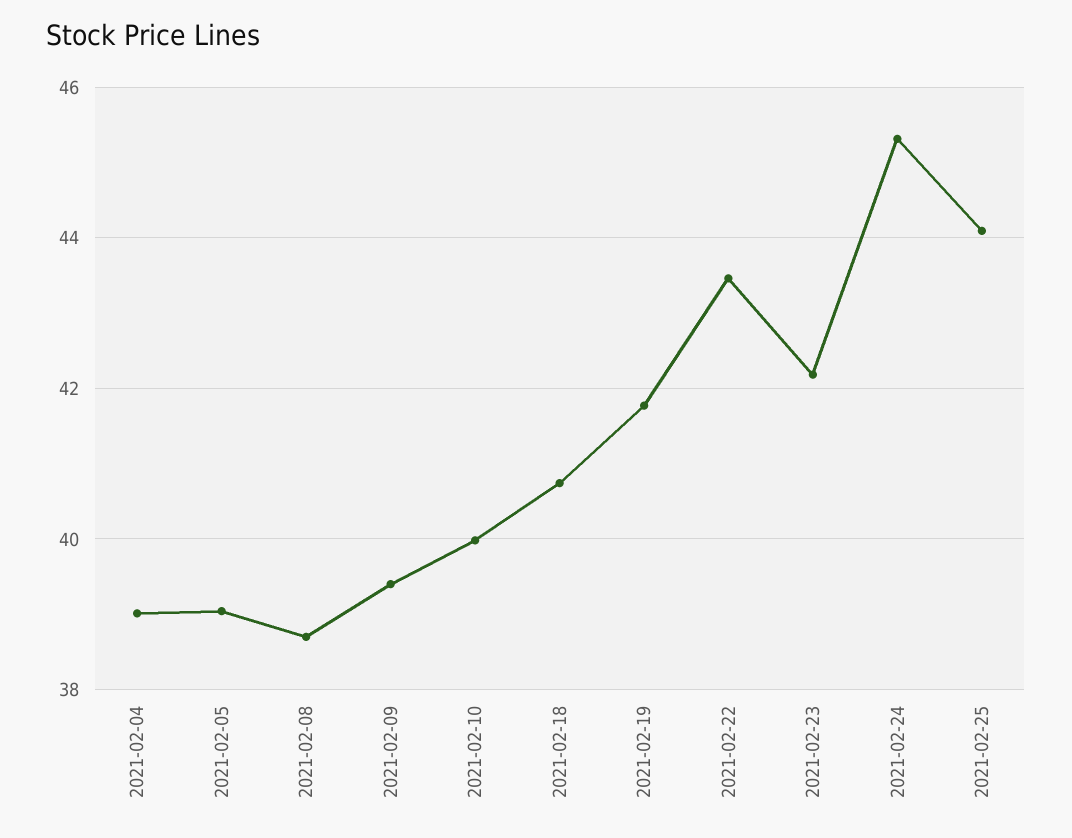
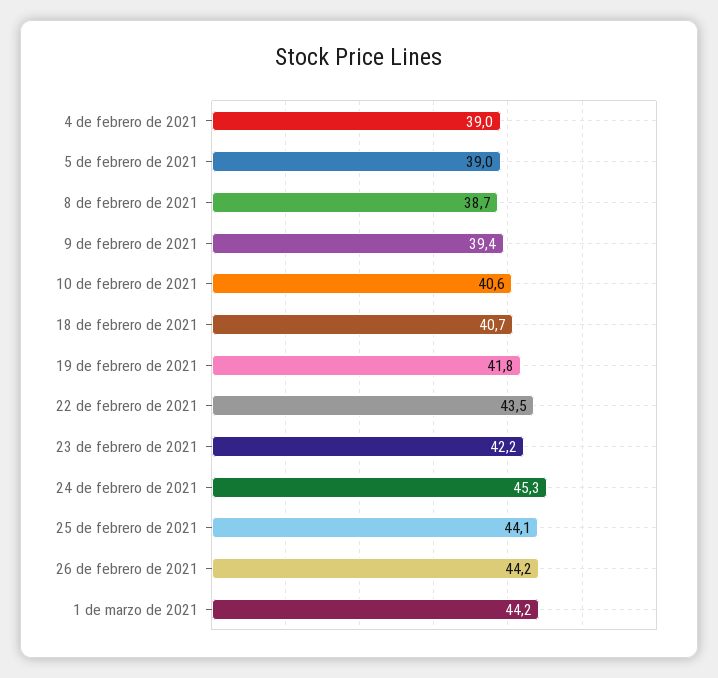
2021-02-10: 40 -> 40.6
26 de febrero de 2021: none -> 44.2
1 de marzo de 2021: none -> 44.2

